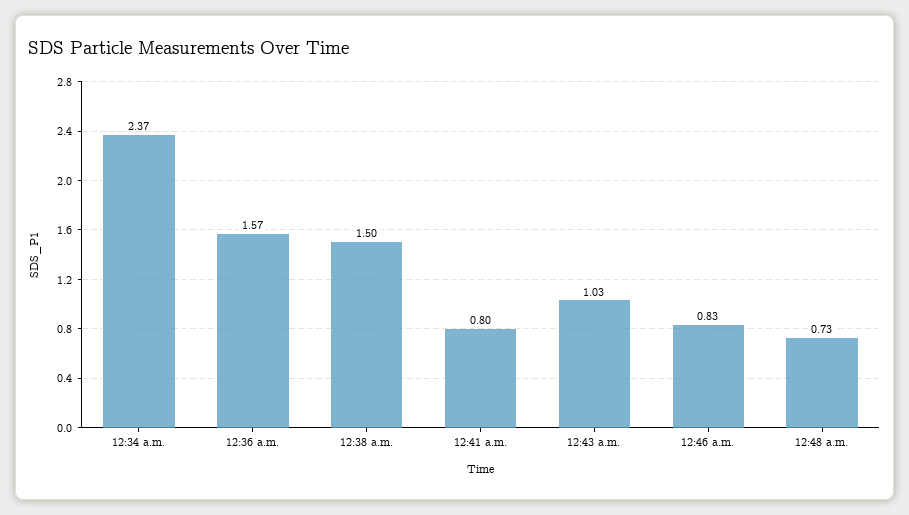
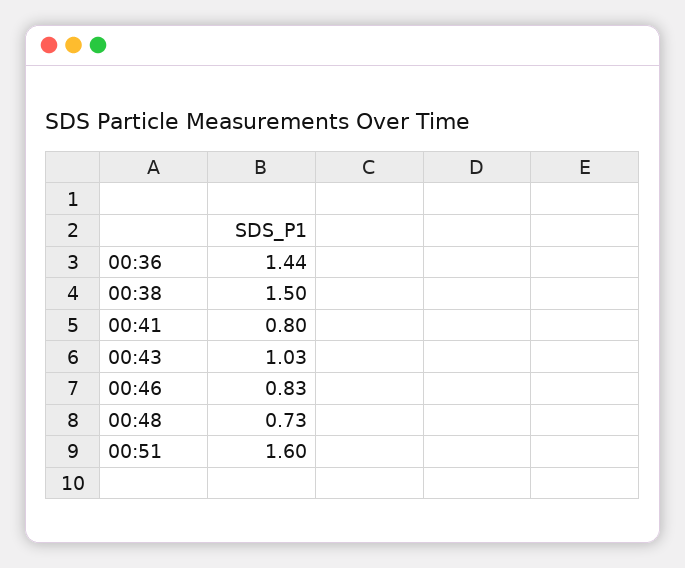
12:34 a.m.: 2.37 -> none
12:36 a.m.: 1.57 -> 1.44
00:51: none -> 1.6

